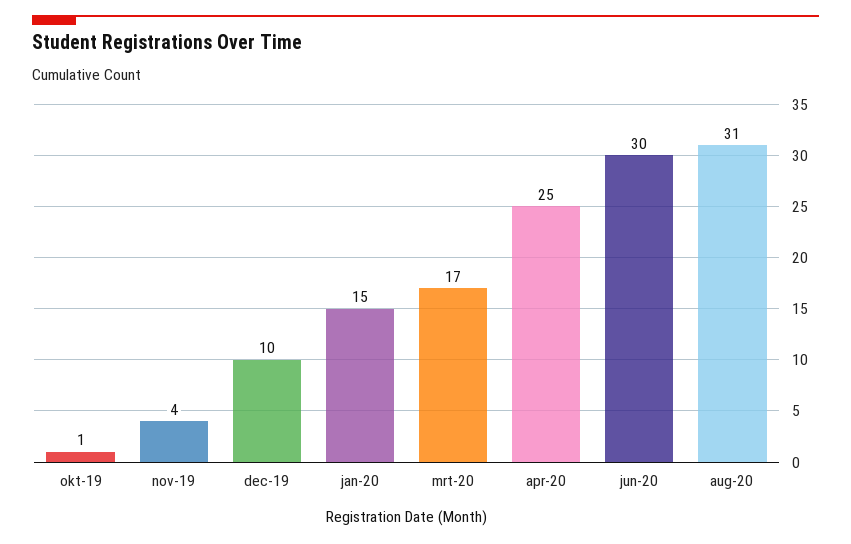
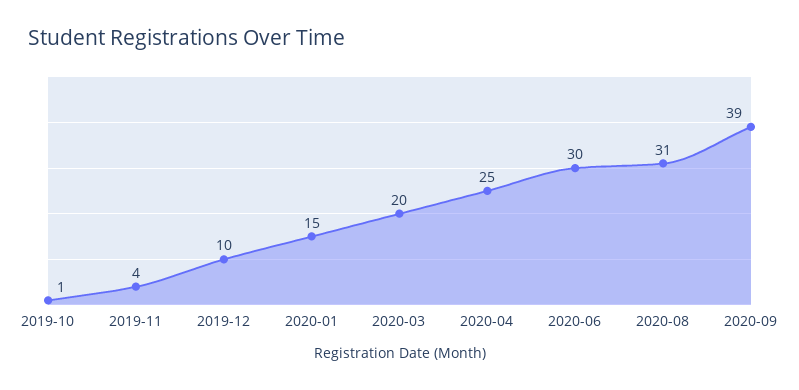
mrt-20: 17 -> 20
2020-09: none -> 39

